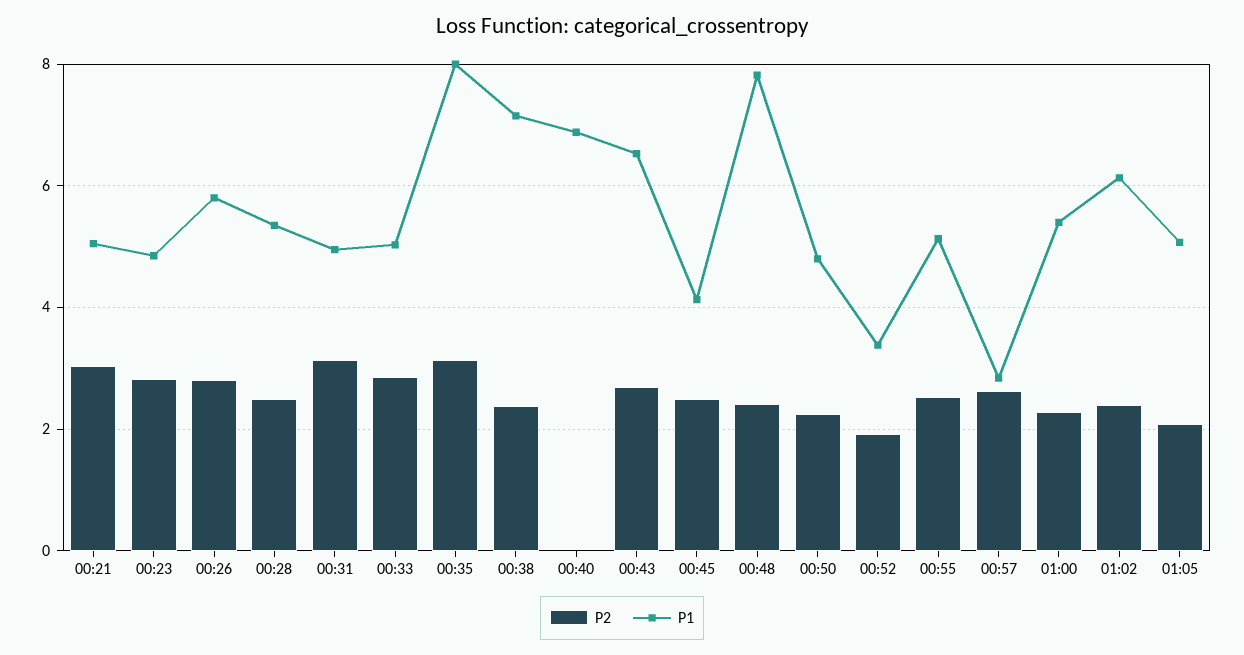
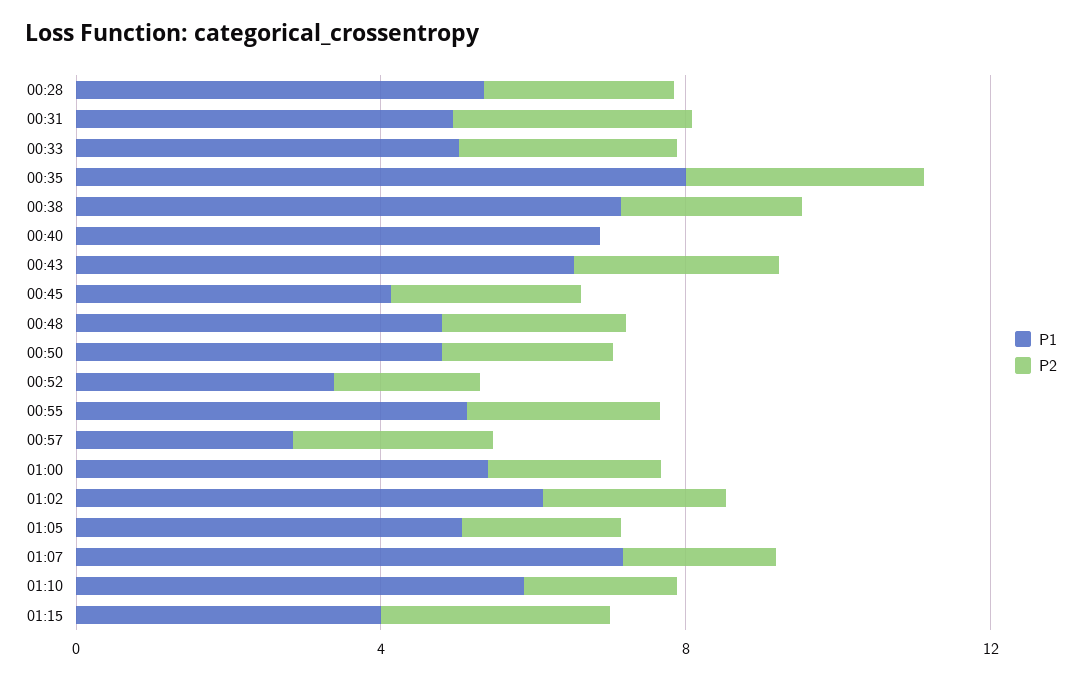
P2, 00:21: 3 -> none
P1, 00:21: 5 -> none
P2, 00:23: 2.8 -> none
P1, 00:23: 4.8 -> none
P2, 00:26: 2.8 -> none
P1, 00:26: 5.8 -> none
P1, 00:48: 7.8 -> 5
P1, 01:07: none -> 7
P2, 01:07: none -> 2
P1, 01:10: none -> 6
P2, 01:10: none -> 2
P1, 01:15: none -> 4
P2, 01:15: none -> 3

